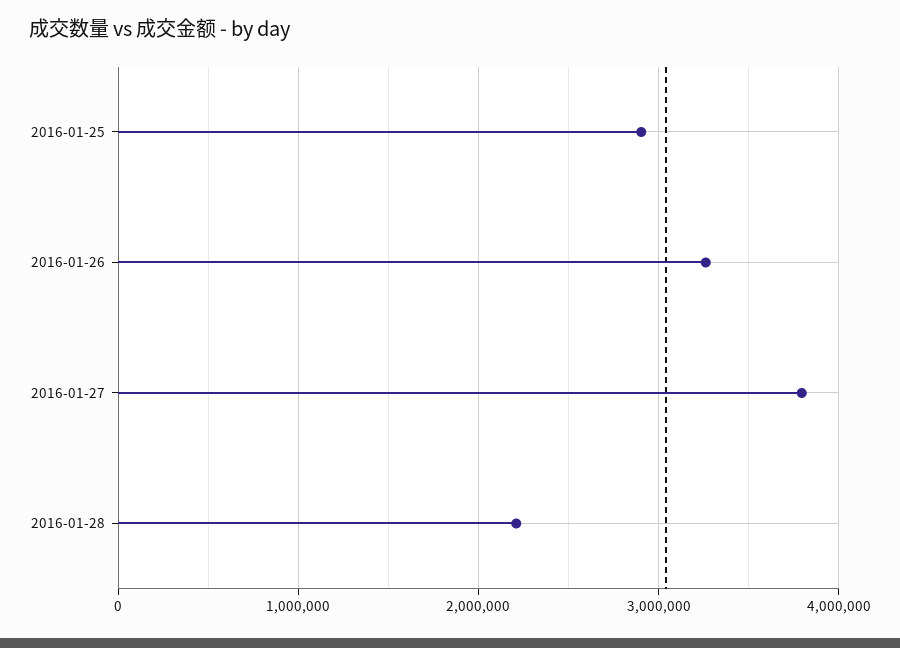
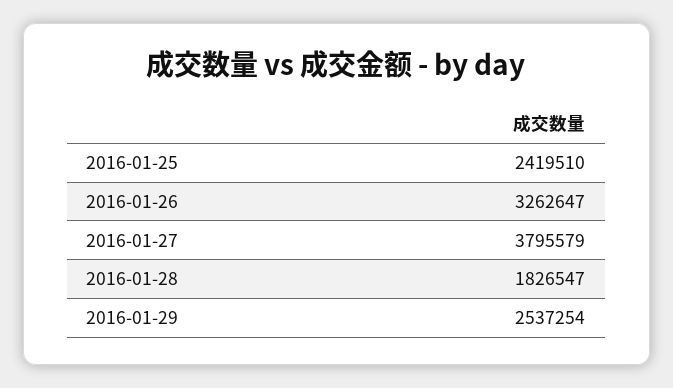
2016-01-25: 2900000 -> 2419510
2016-01-28: 2200000 -> 1826547
2016-01-29: none -> 2537254

